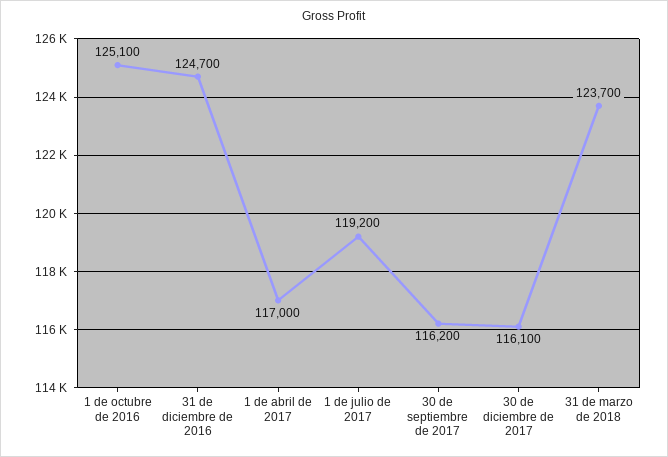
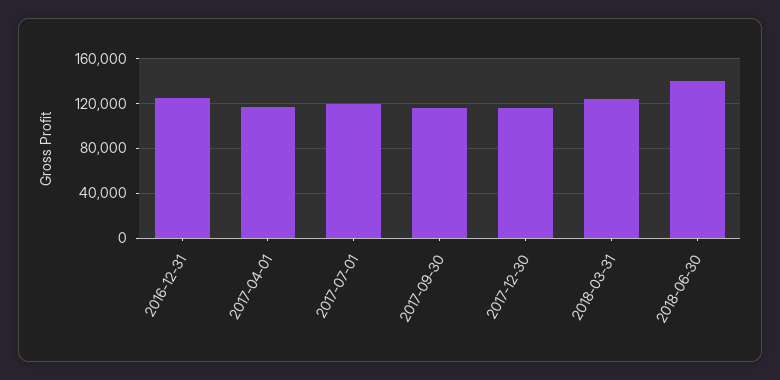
1 de octubre de 2016: 125100 -> none
2018-06-30: none -> 140000

